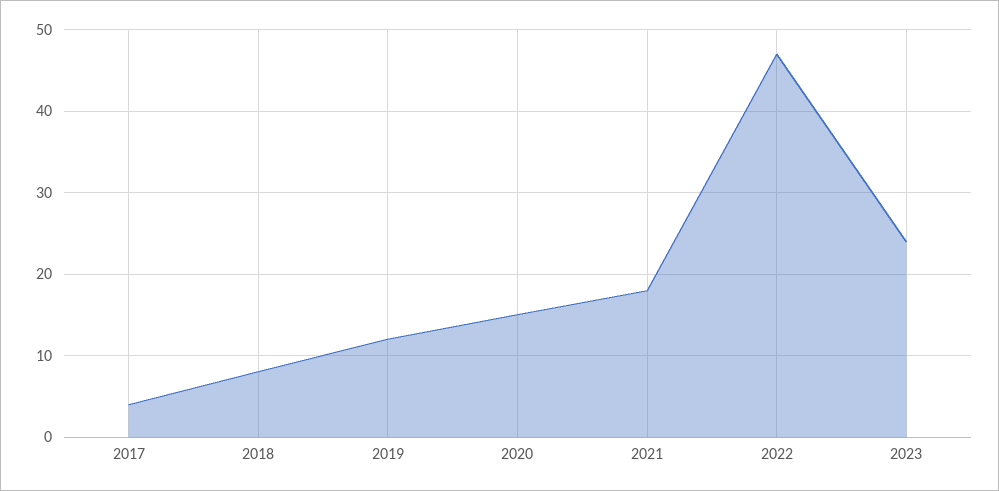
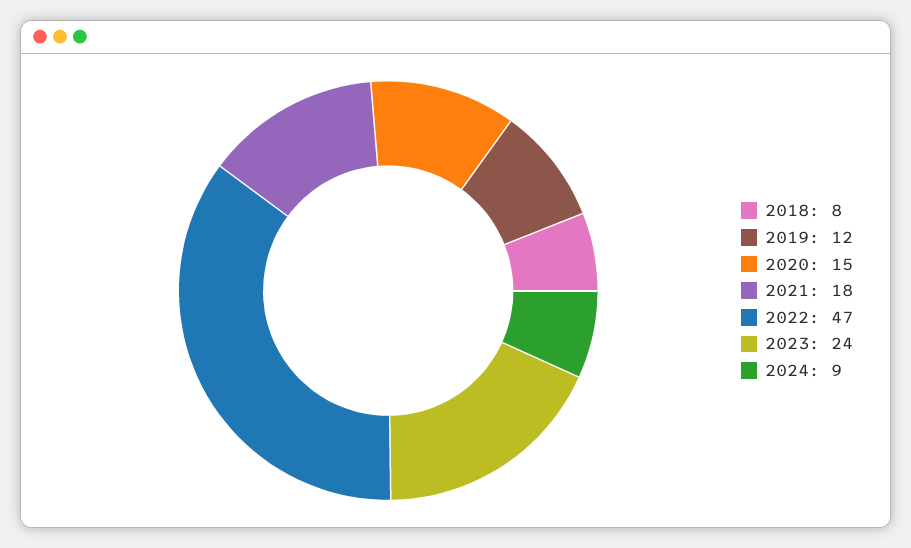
2017: 4 -> none
2024: none -> 9

